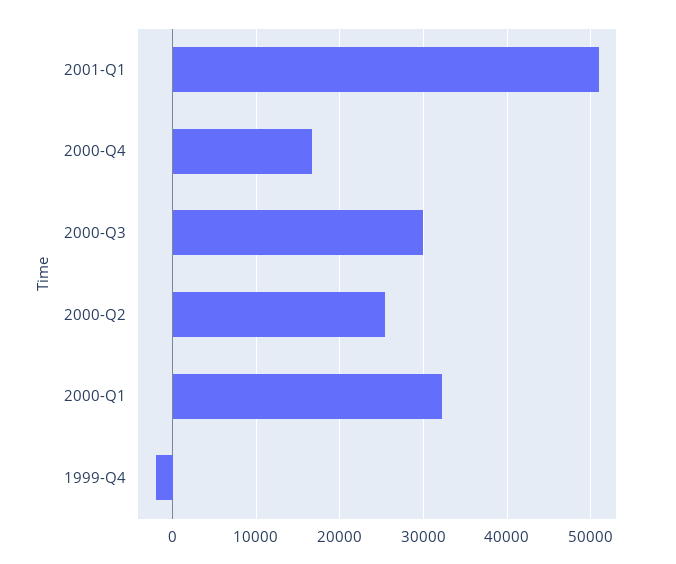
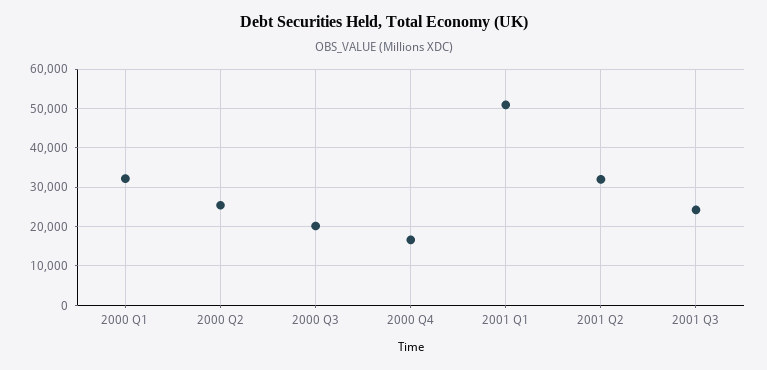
2000-Q3: 30000 -> 20000
1999-Q4: -2000 -> none
2001 Q2: none -> 32000
2001 Q3: none -> 24000

